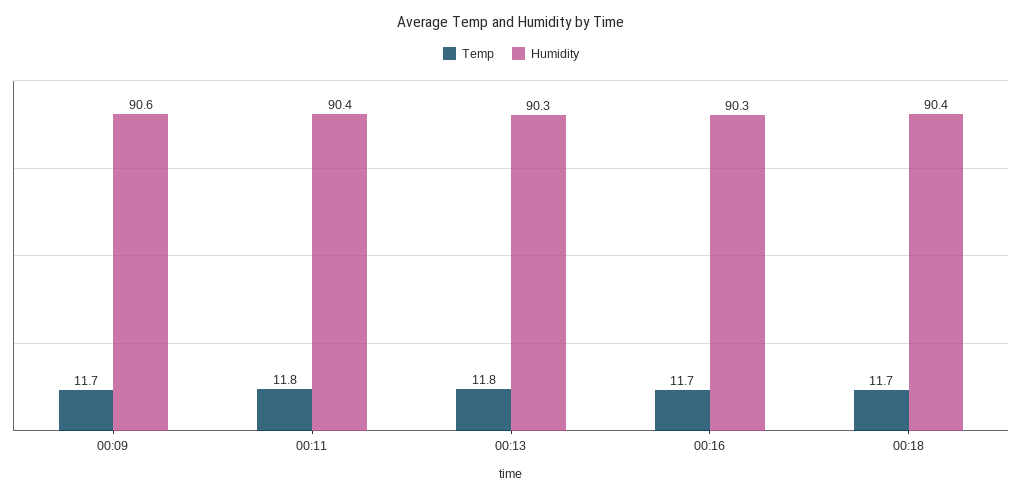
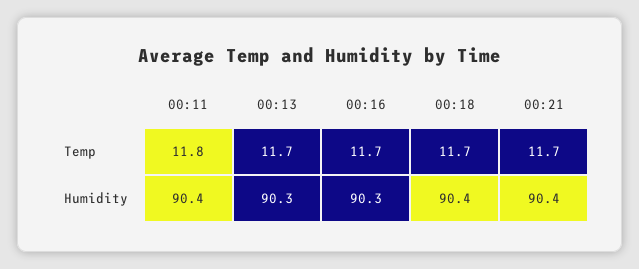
Temp, 00:09: 11.7 -> none
Humidity, 00:09: 90.6 -> none
Temp, 00:13: 11.8 -> 11.7
Temp, 00:21: none -> 11.7
Humidity, 00:21: none -> 90.4

